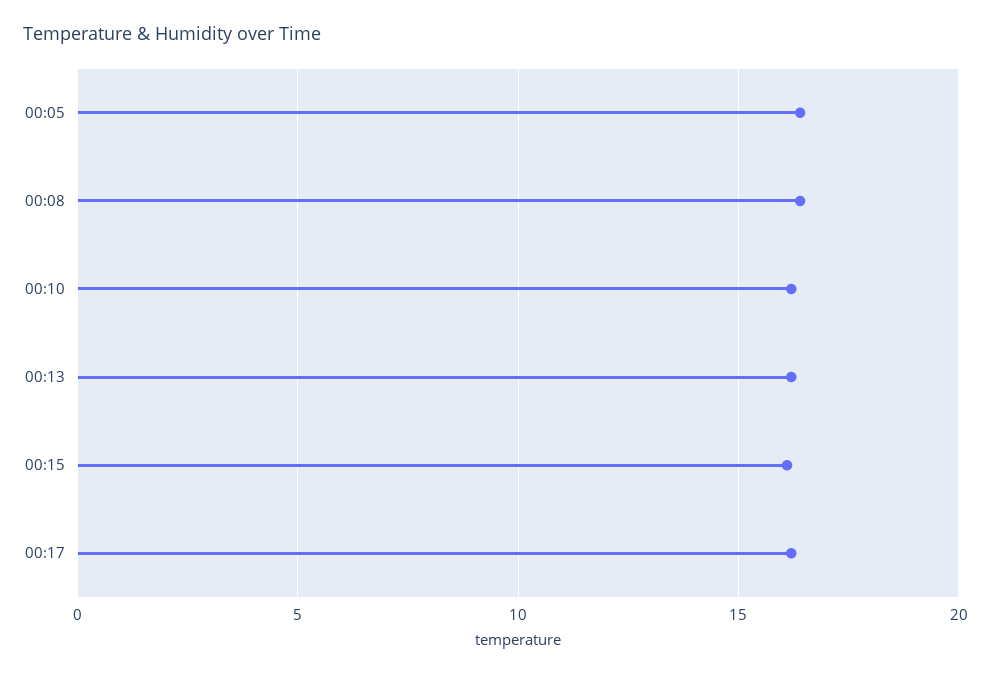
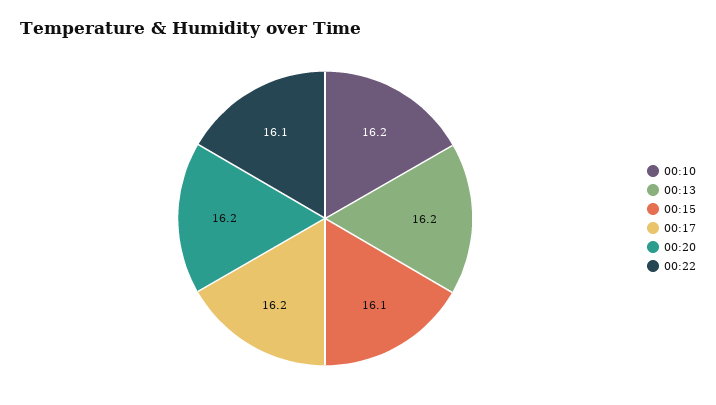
00:05: 16.5 -> none
00:08: 16.5 -> none
00:20: none -> 16.2
00:22: none -> 16.1

